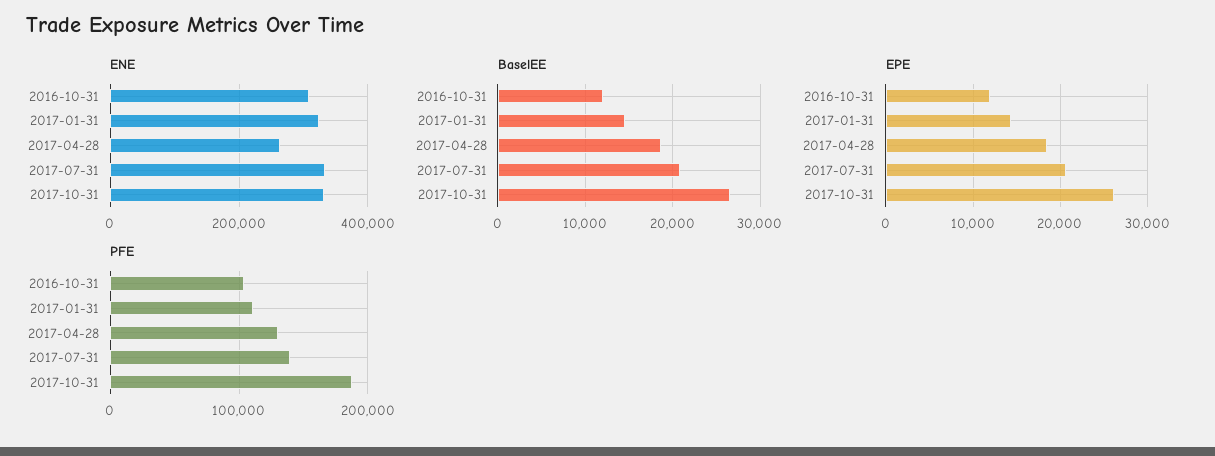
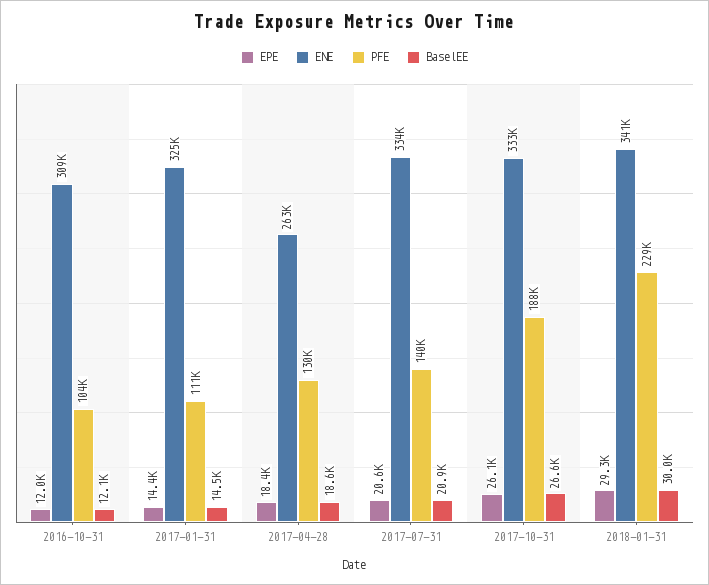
EPE, 2018-01-31: none -> 29300
ENE, 2018-01-31: none -> 341000
PFE, 2018-01-31: none -> 229000
BaselEE, 2018-01-31: none -> 30000

